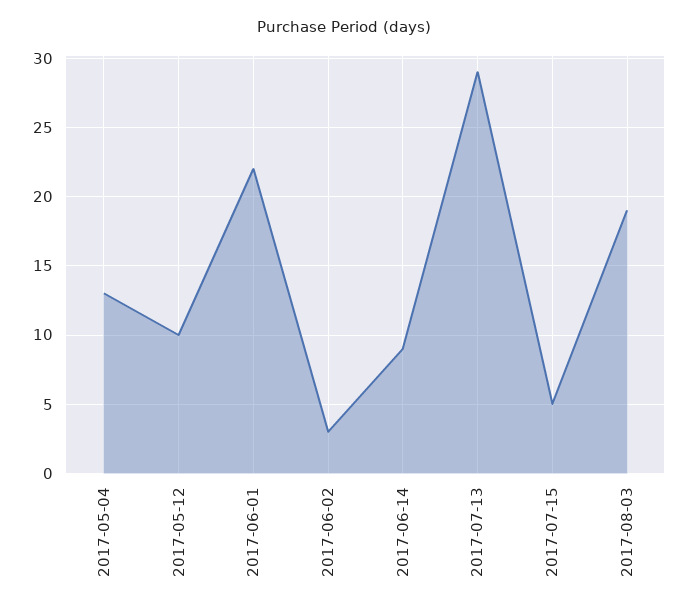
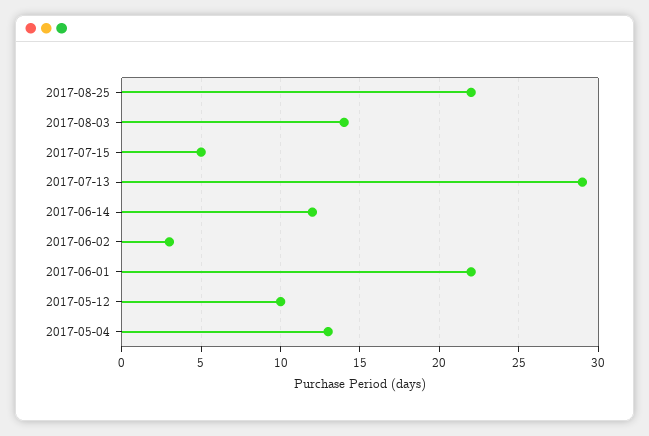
2017-06-14: 9 -> 12
2017-08-03: 19 -> 14
2017-08-25: none -> 22

